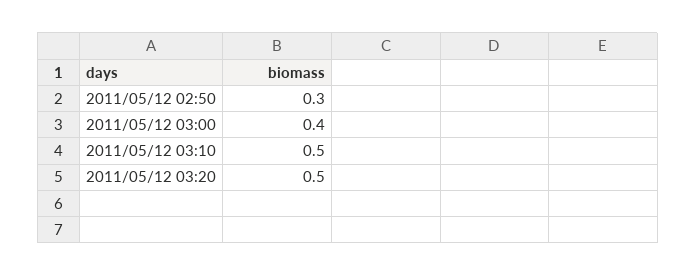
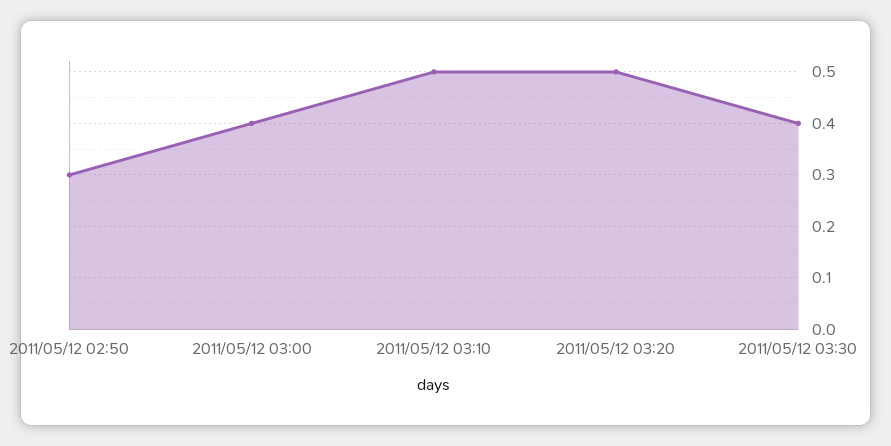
2011/05/12 03:30: none -> 0.4

